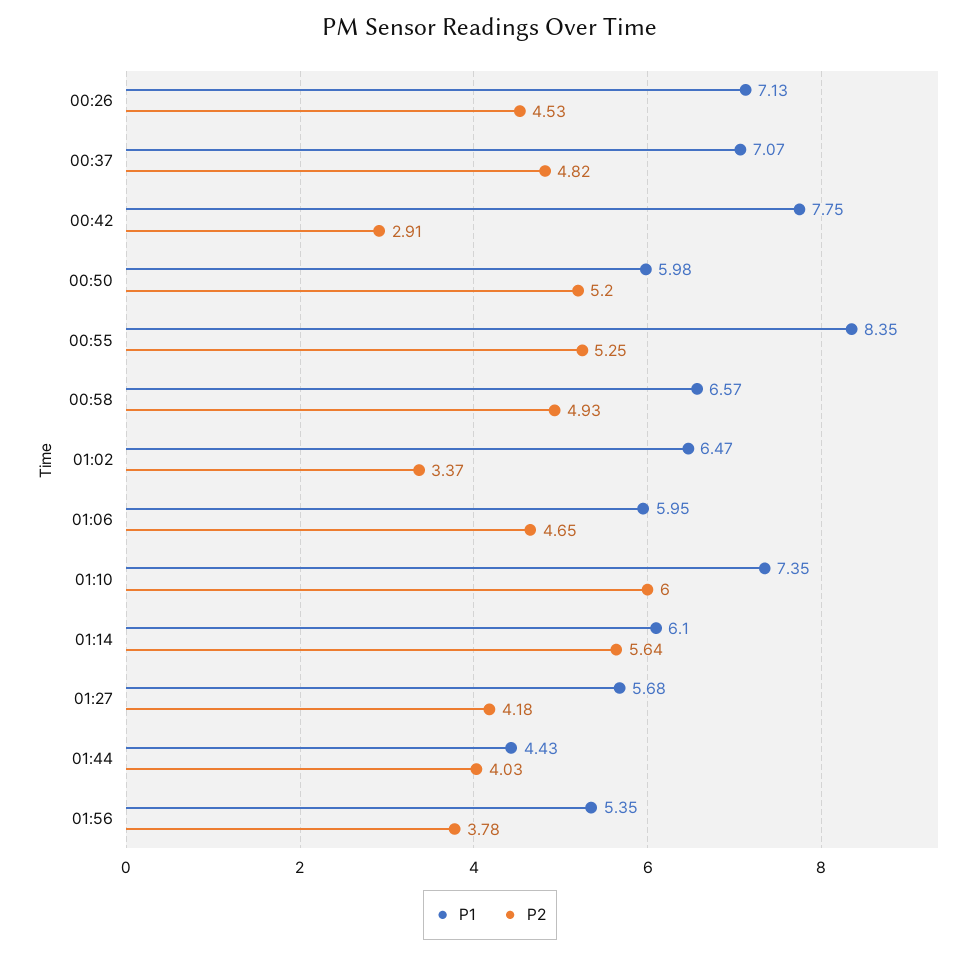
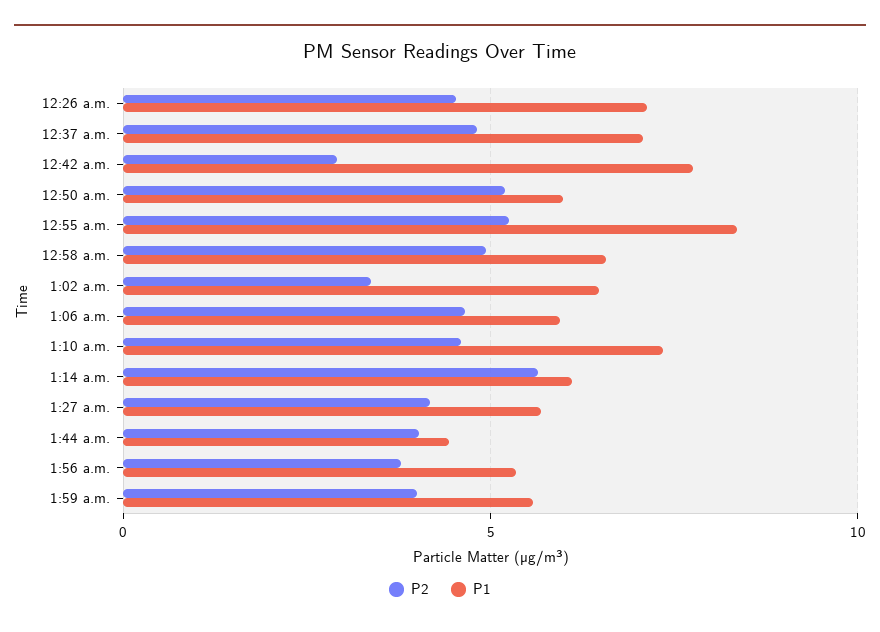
P2, 01:10: 6 -> 4.5
P2, 1:59 a.m.: none -> 4
P1, 1:59 a.m.: none -> 5.5

